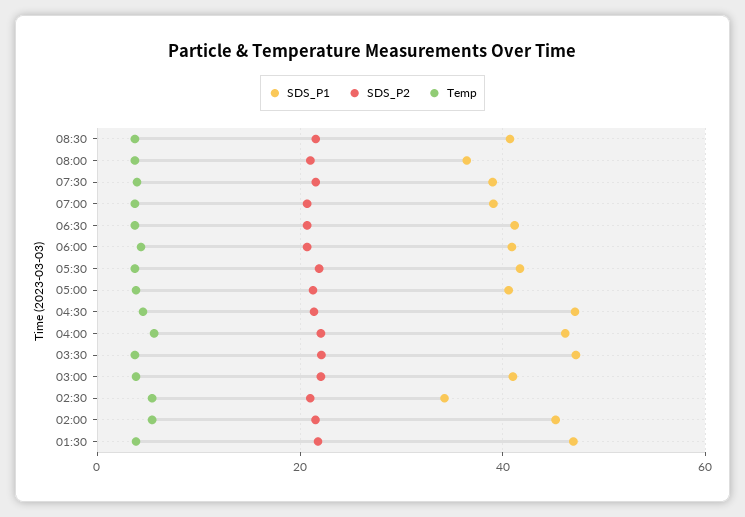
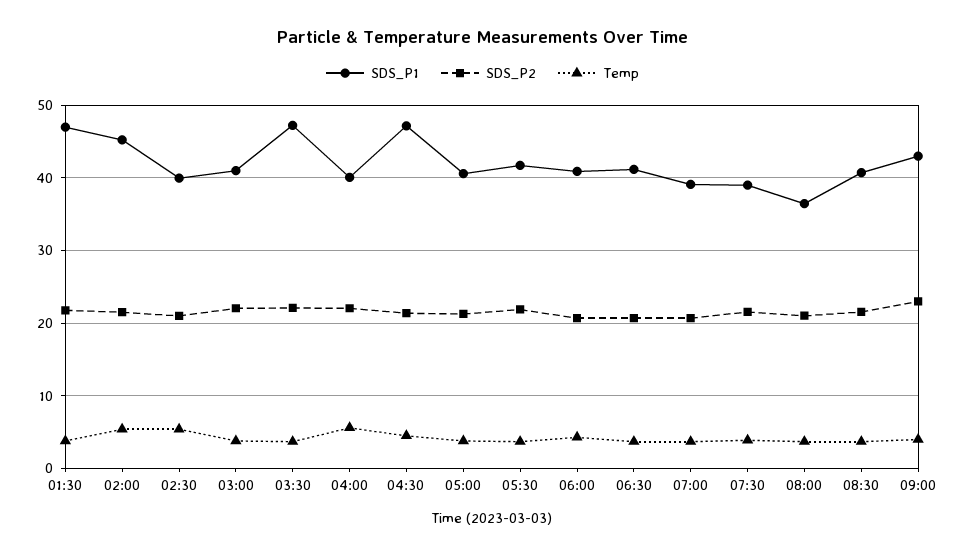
SDS_P1, 04:00: 46 -> 40
SDS_P1, 02:30: 34 -> 40
SDS_P1, 09:00: none -> 43
SDS_P2, 09:00: none -> 23
Temp, 09:00: none -> 4

